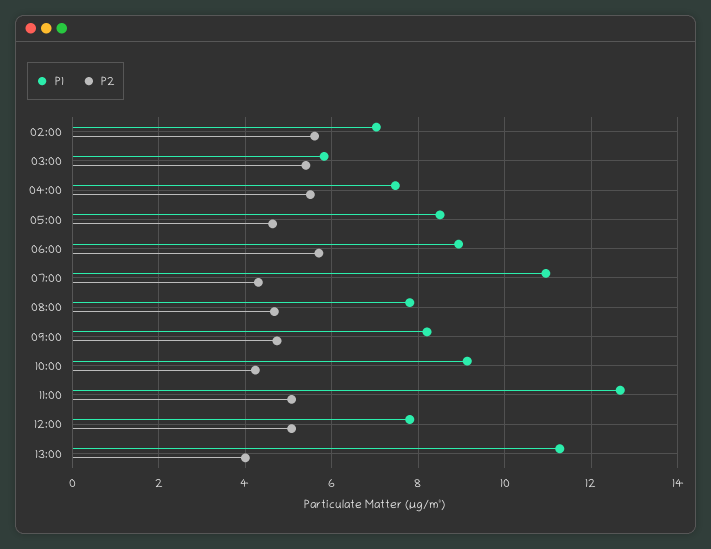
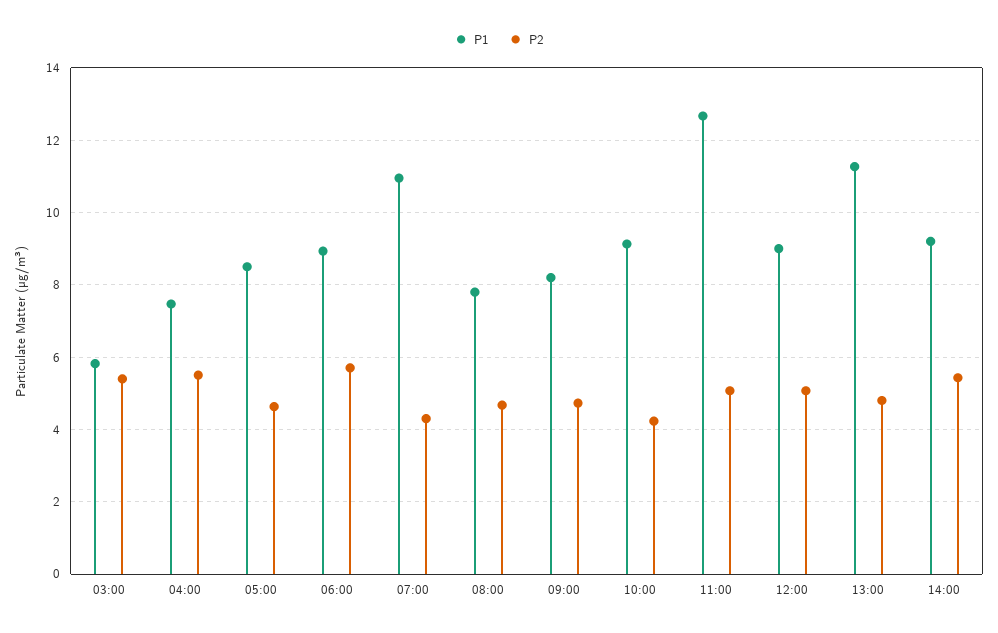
P1, 02:00: 7 -> none
P2, 02:00: 5.6 -> none
P1, 12:00: 7.8 -> 9
P2, 13:00: 4 -> 4.8
P1, 14:00: none -> 9.2
P2, 14:00: none -> 5.4

